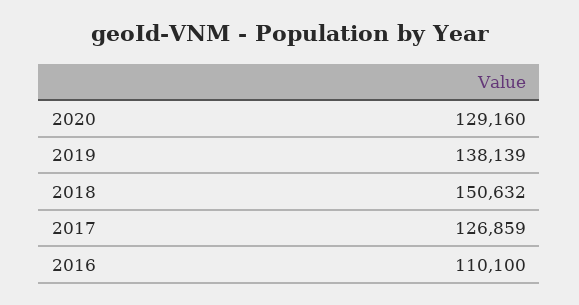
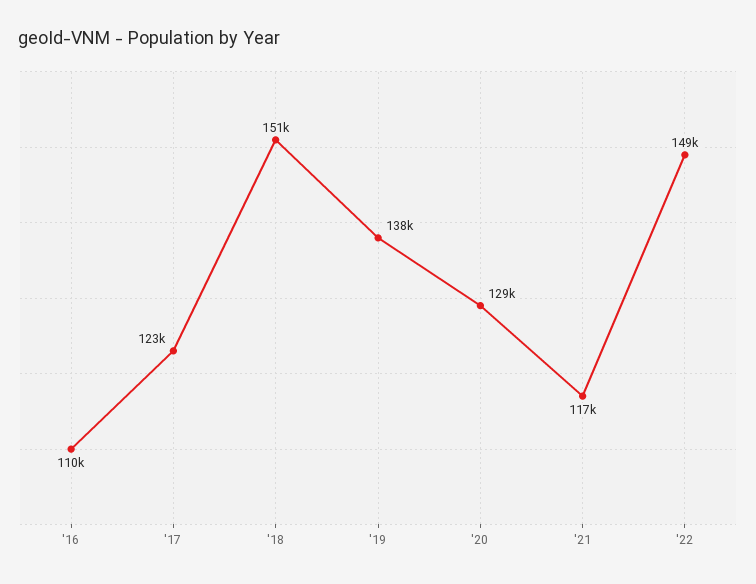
2017: 126859 -> 123000
'21: none -> 117000
'22: none -> 149000

